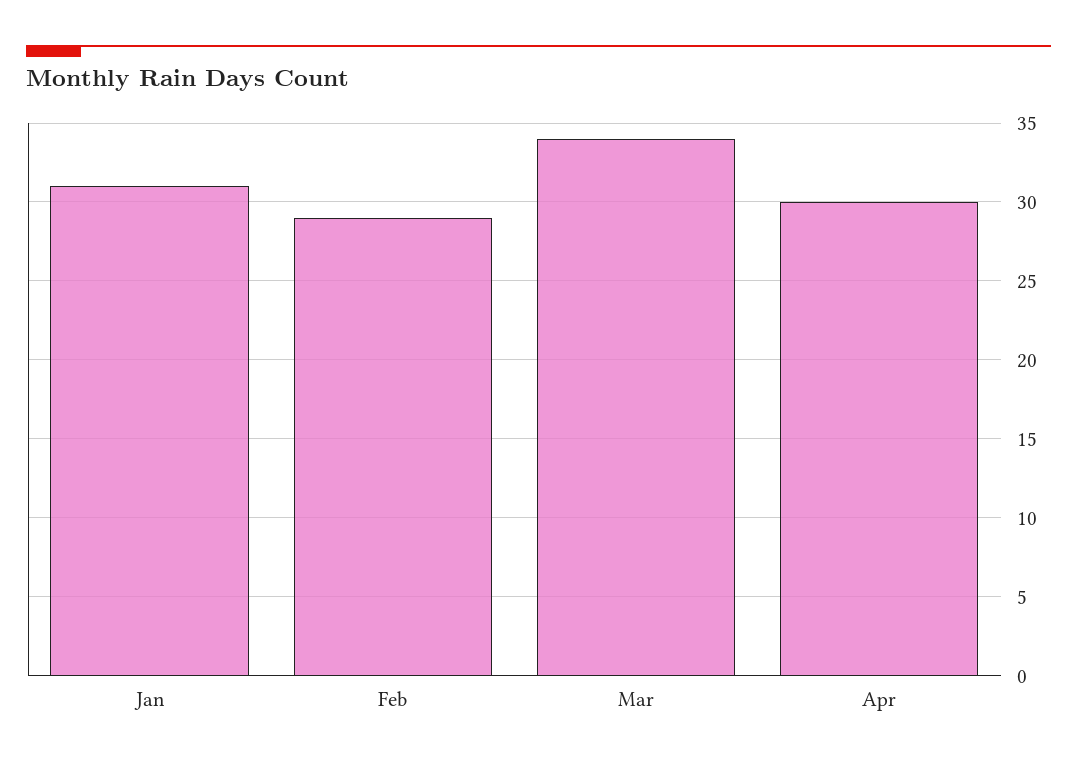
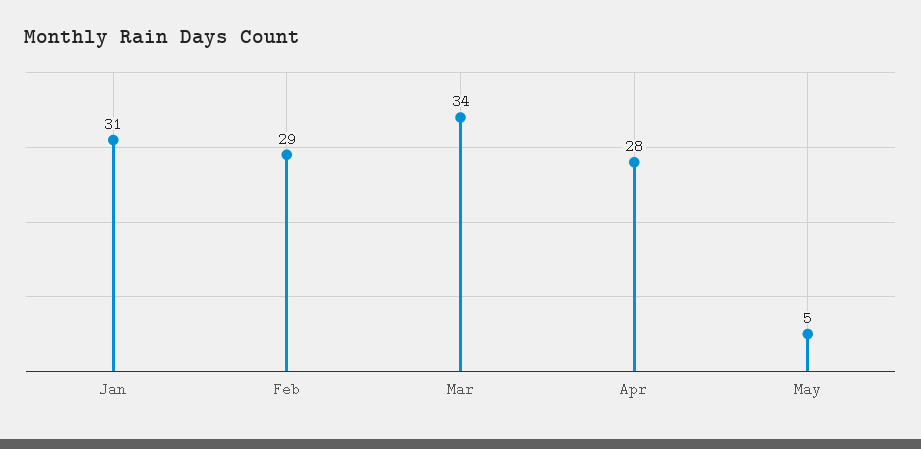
Apr: 30 -> 28
May: none -> 5

